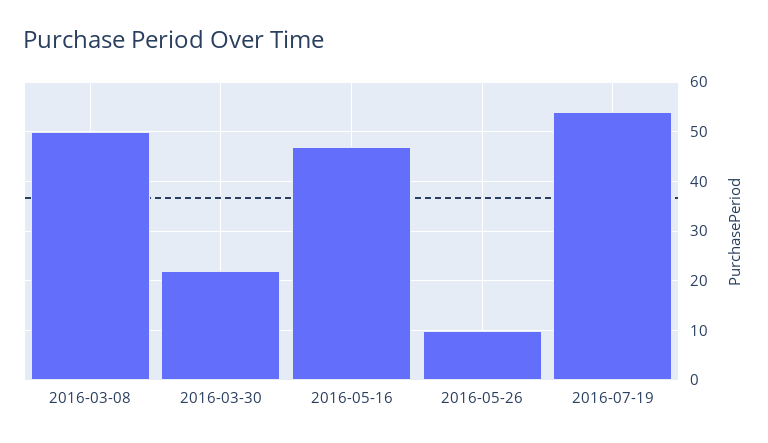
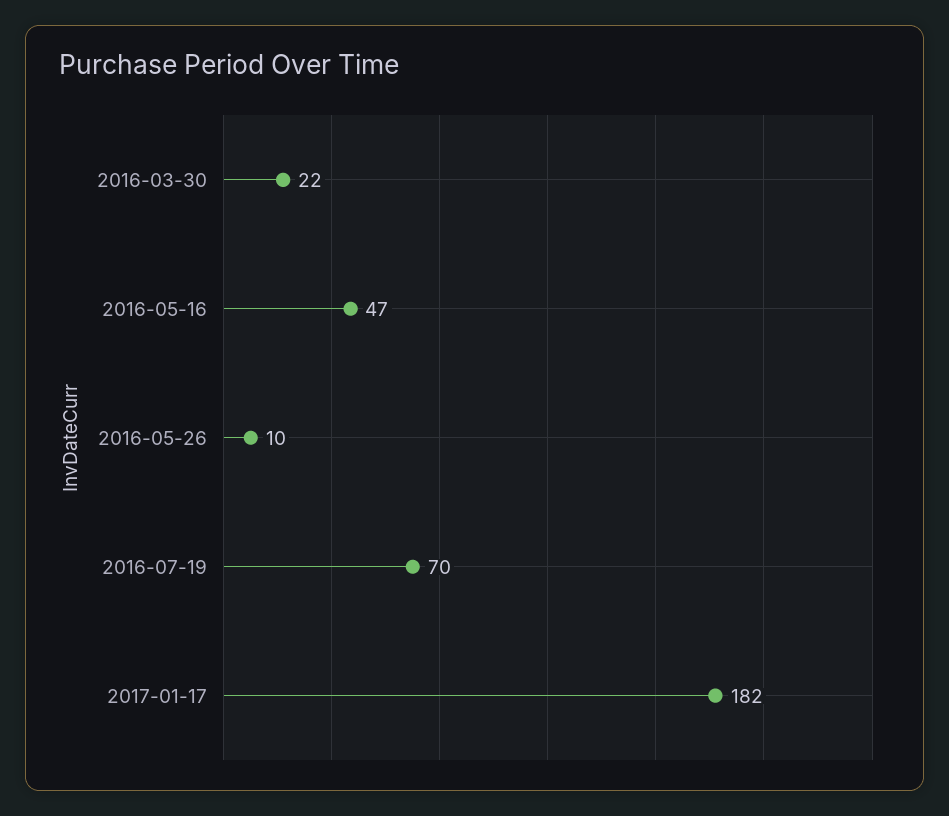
2016-03-08: 50 -> none
2016-07-19: 55 -> 70
2017-01-17: none -> 182

